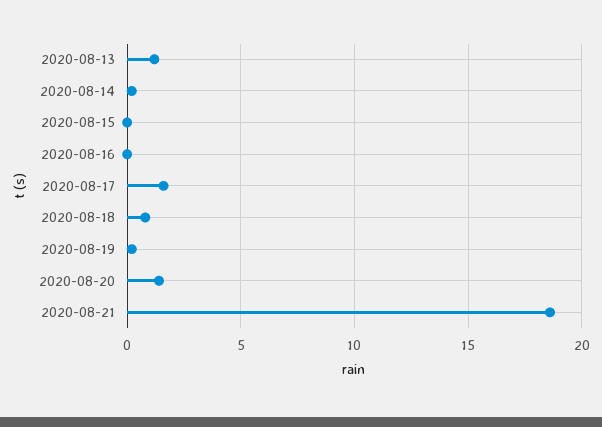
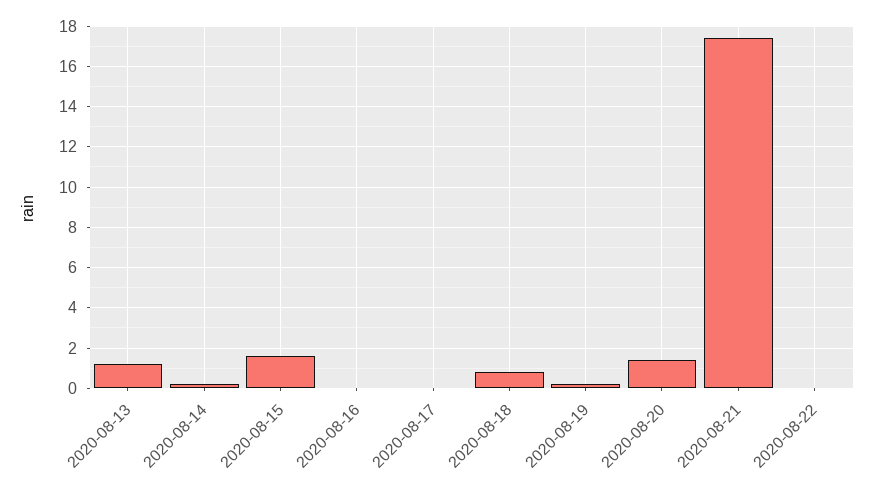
2020-08-15: 0 -> 1.5
2020-08-17: 1.5 -> 0
2020-08-21: 18.5 -> 17.5
2020-08-22: none -> 0

